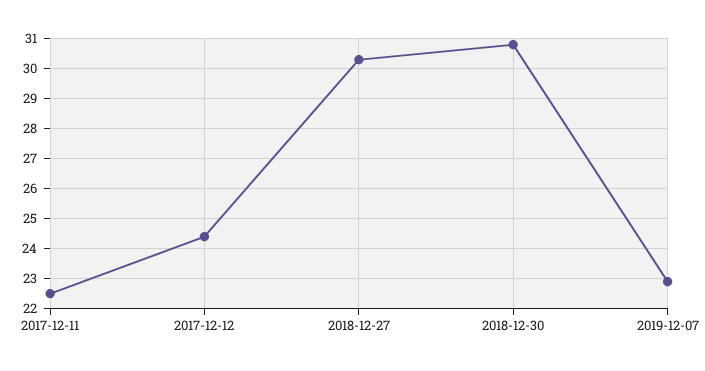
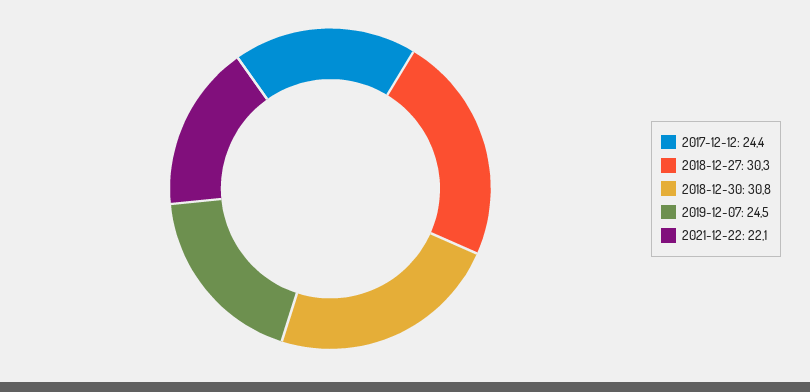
2017-12-11: 22.5 -> none
2019-12-07: 23 -> 24.5
2021-12-22: none -> 22.1

